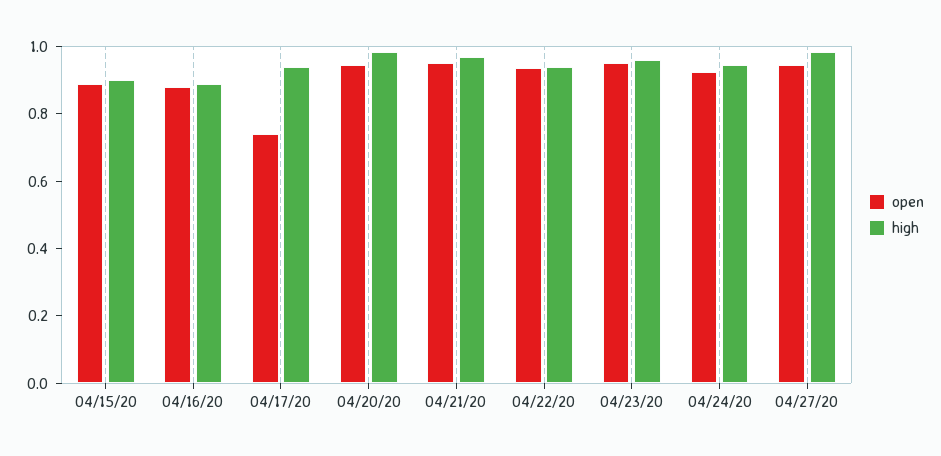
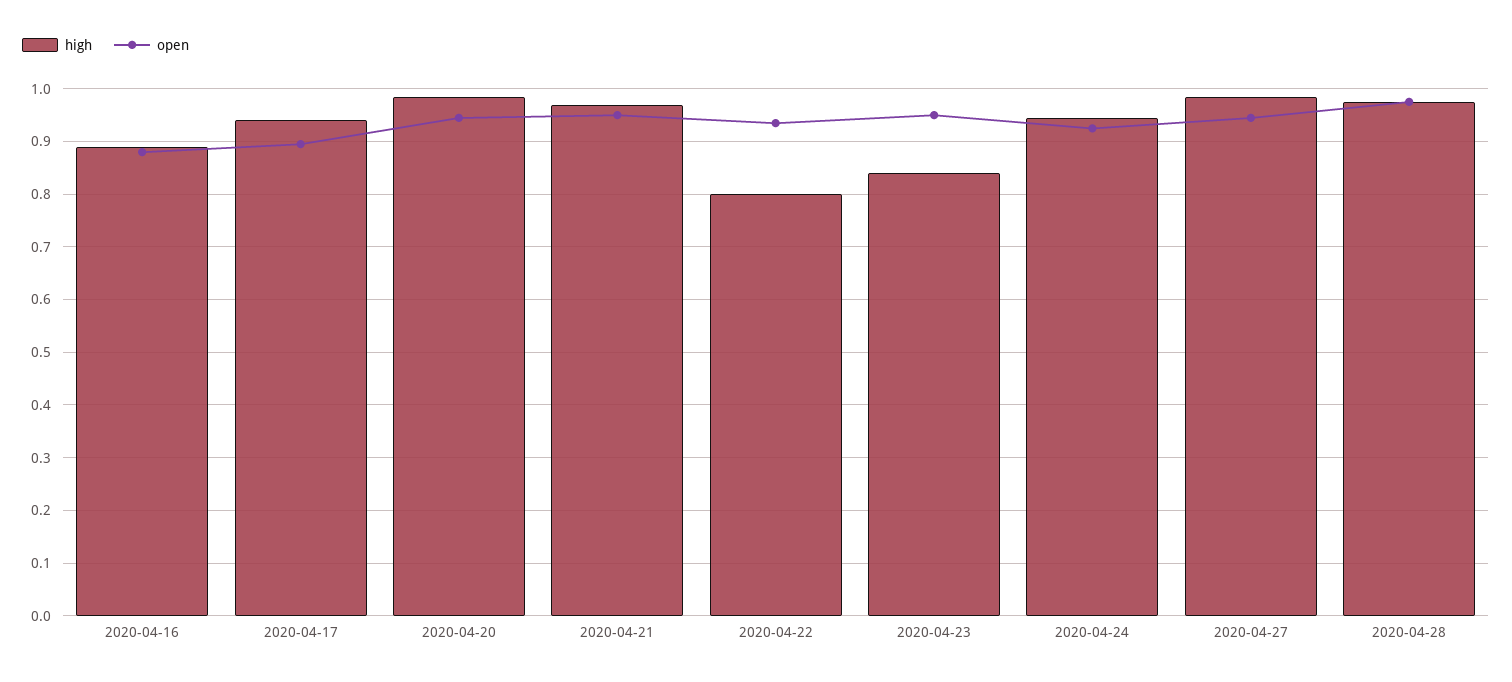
open, 04/15/20: 0.9 -> none
high, 04/15/20: 0.9 -> none
open, 04/17/20: 0.75 -> 0.9
high, 04/22/20: 0.95 -> 0.8
high, 04/23/20: 0.95 -> 0.84
high, 2020-04-28: none -> 0.98
open, 2020-04-28: none -> 0.98

